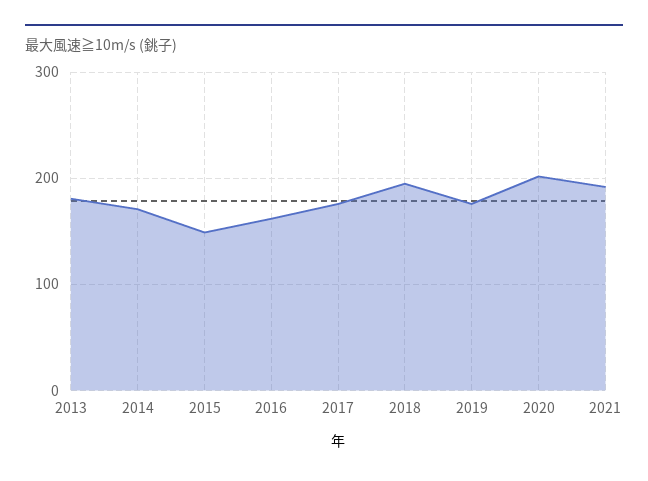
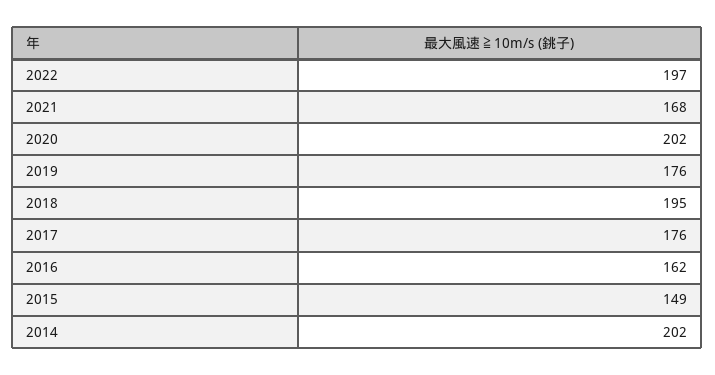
2013: 180 -> none
2014: 170 -> 202
2021: 190 -> 168
2022: none -> 197

